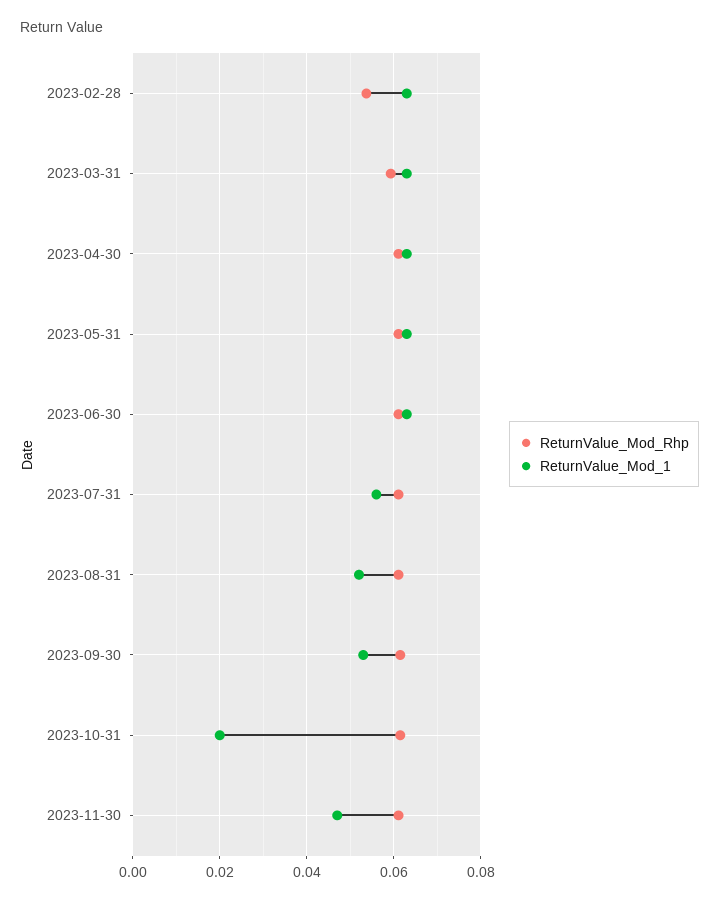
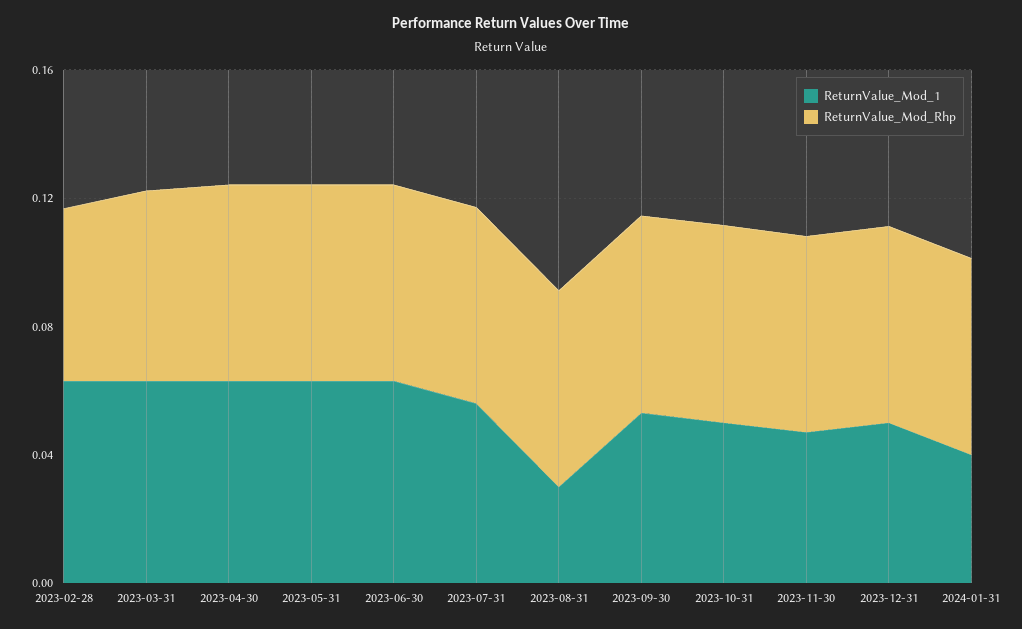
ReturnValue_Mod_1, 2023-08-31: 0.052 -> 0.03
ReturnValue_Mod_1, 2023-10-31: 0.02 -> 0.05
ReturnValue_Mod_1, 2023-12-31: none -> 0.05
ReturnValue_Mod_Rhp, 2023-12-31: none -> 0.06
ReturnValue_Mod_1, 2024-01-31: none -> 0.04
ReturnValue_Mod_Rhp, 2024-01-31: none -> 0.06

